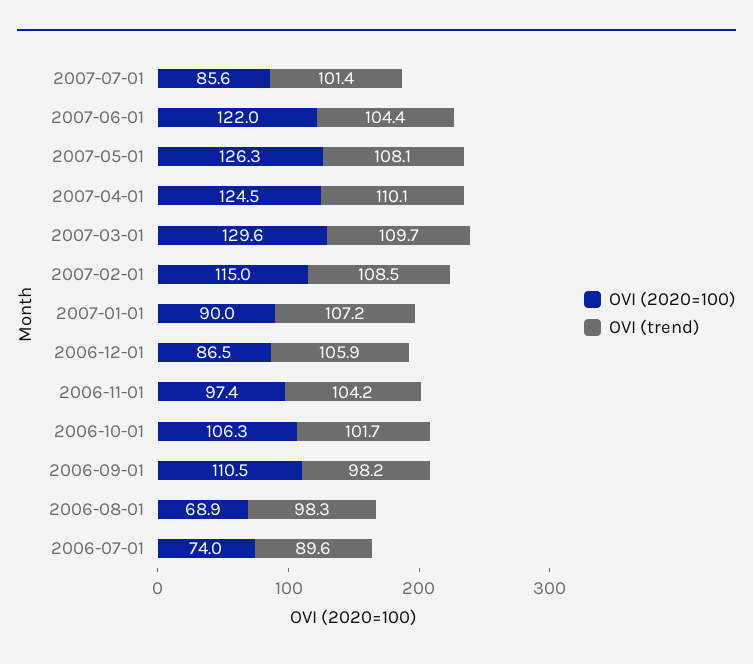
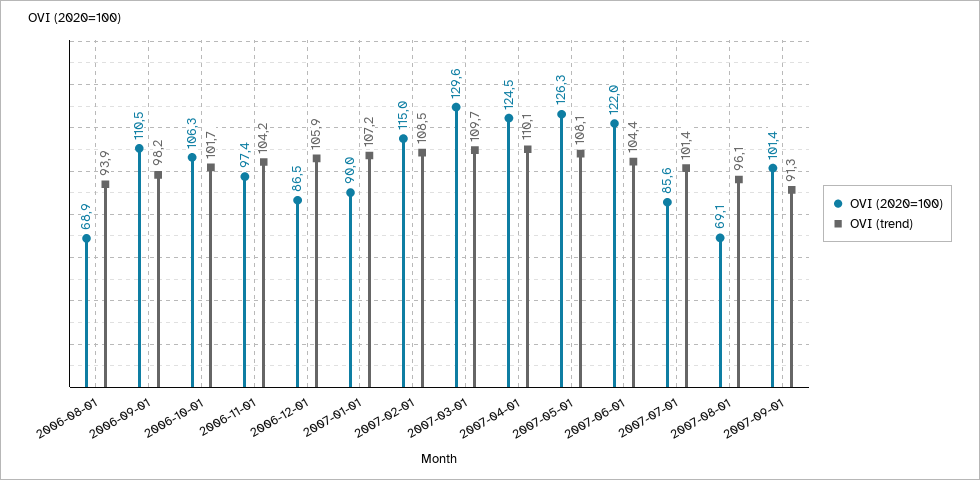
OVI (trend), 2006-08-01: 98.3 -> 93.9
OVI (2020=100), 2006-07-01: 74 -> none
OVI (trend), 2006-07-01: 89.6 -> none
OVI (2020=100), 2007-08-01: none -> 69.1
OVI (trend), 2007-08-01: none -> 96.1
OVI (2020=100), 2007-09-01: none -> 101.4
OVI (trend), 2007-09-01: none -> 91.3

